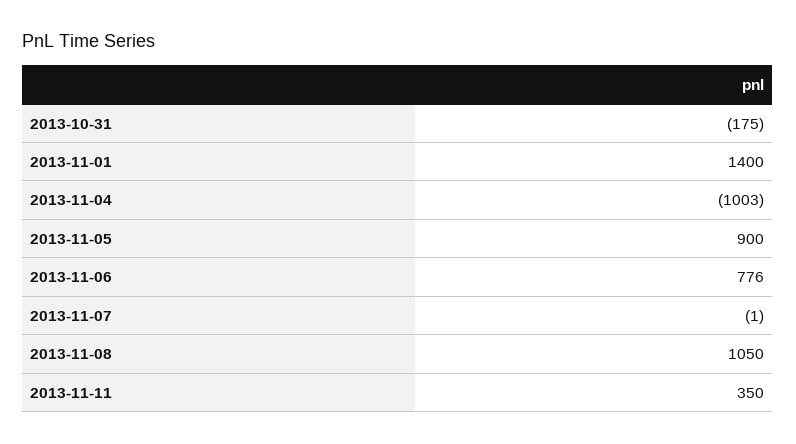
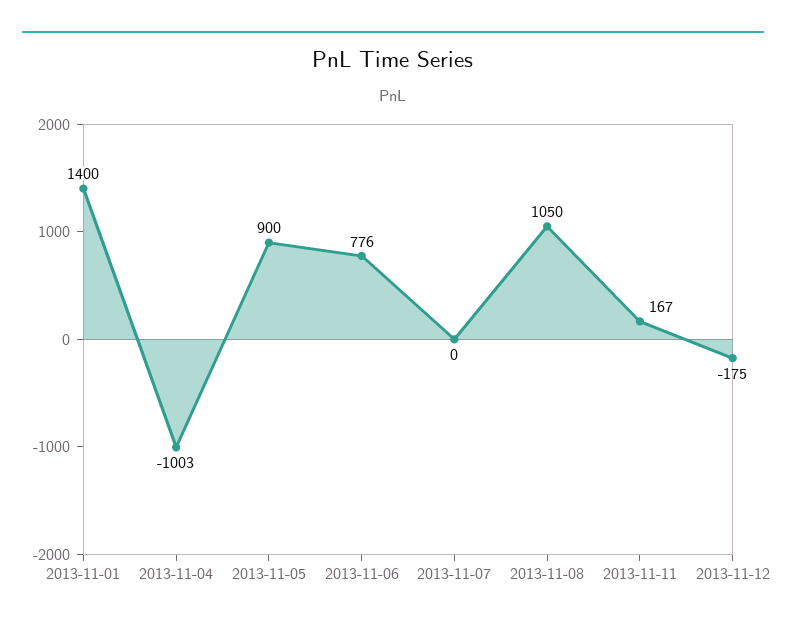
2013-10-31: -175 -> none
2013-11-07: -1 -> 0
2013-11-11: 350 -> 167
2013-11-12: none -> -175

